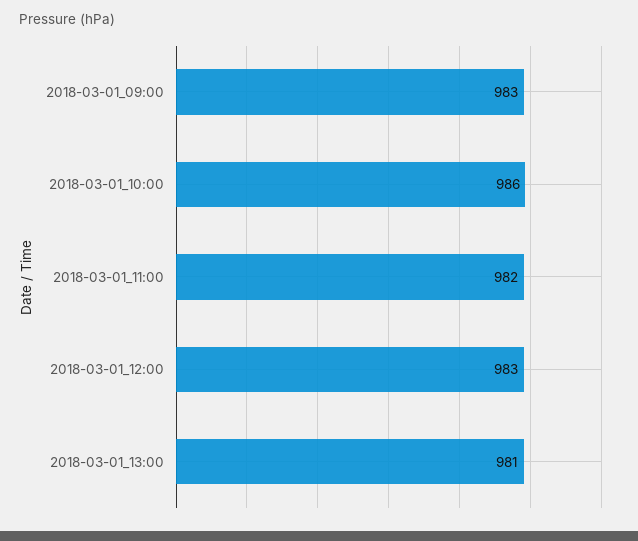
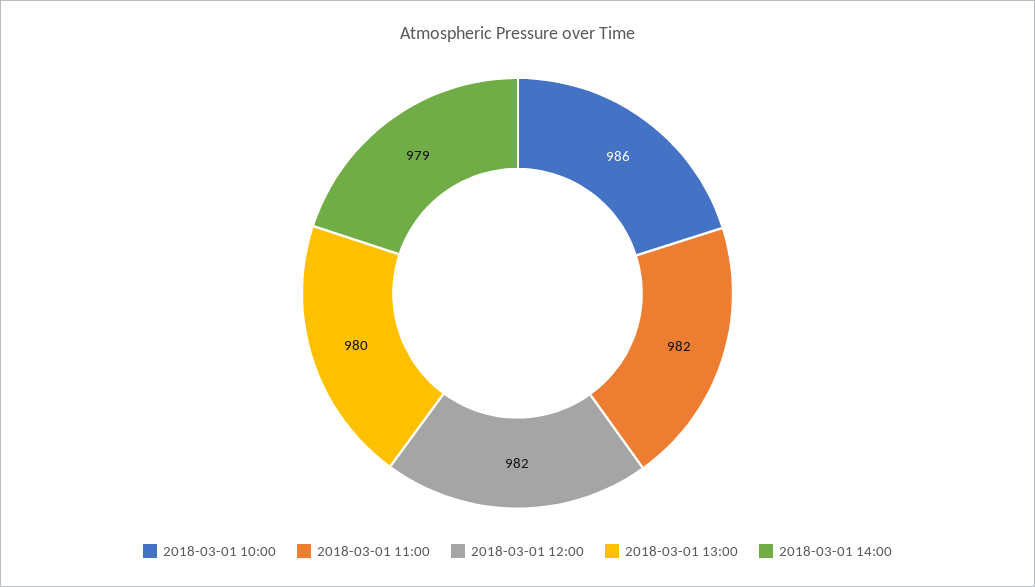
2018-03-01_09:00: 983 -> none
2018-03-01_12:00: 983 -> 982
2018-03-01_13:00: 981 -> 980
2018-03-01 14:00: none -> 979

